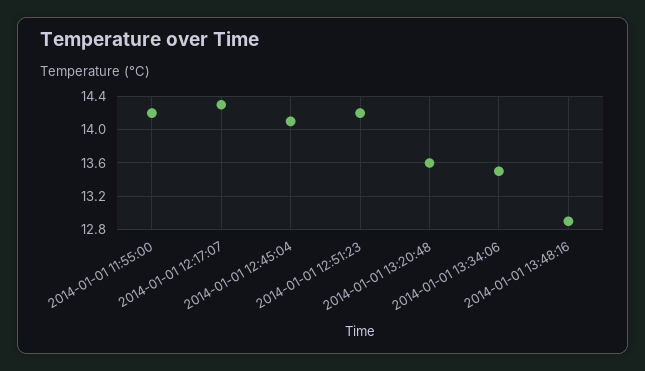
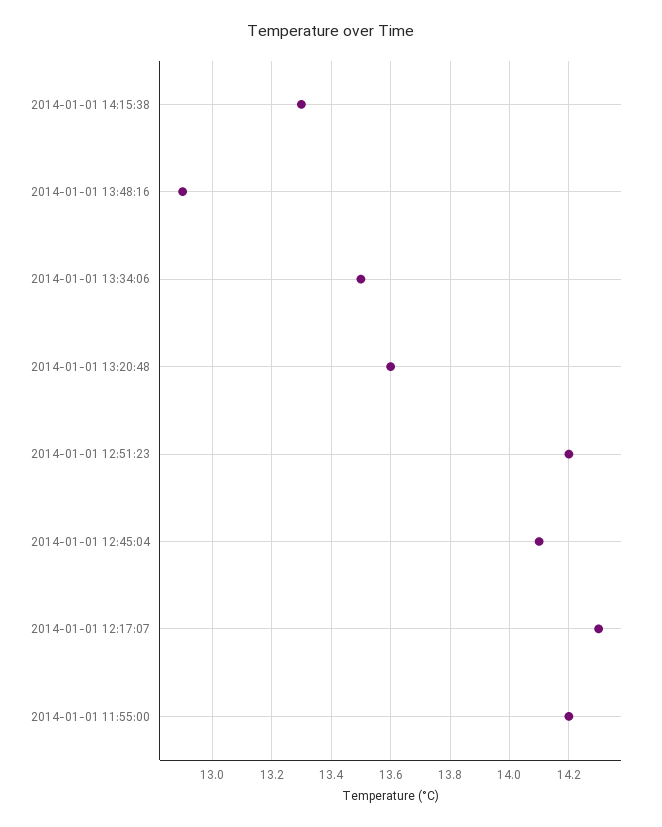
2014-01-01 14:15:38: none -> 13.3

